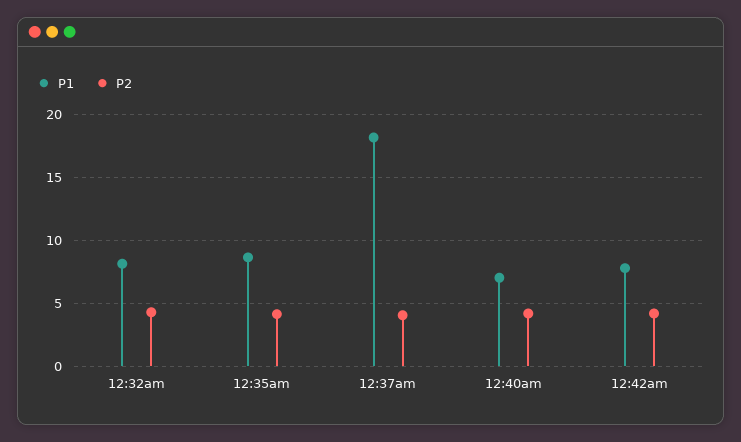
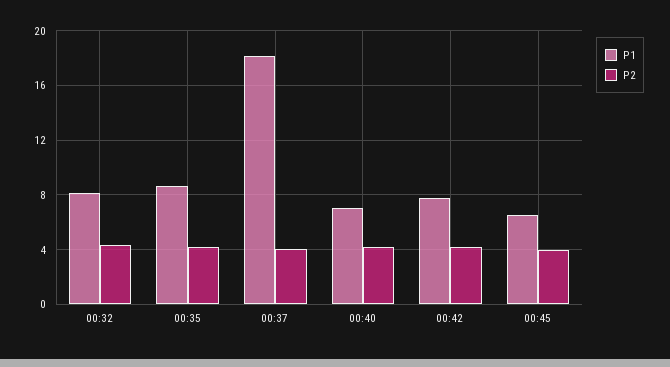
P1, 00:45: none -> 6.5
P2, 00:45: none -> 4

